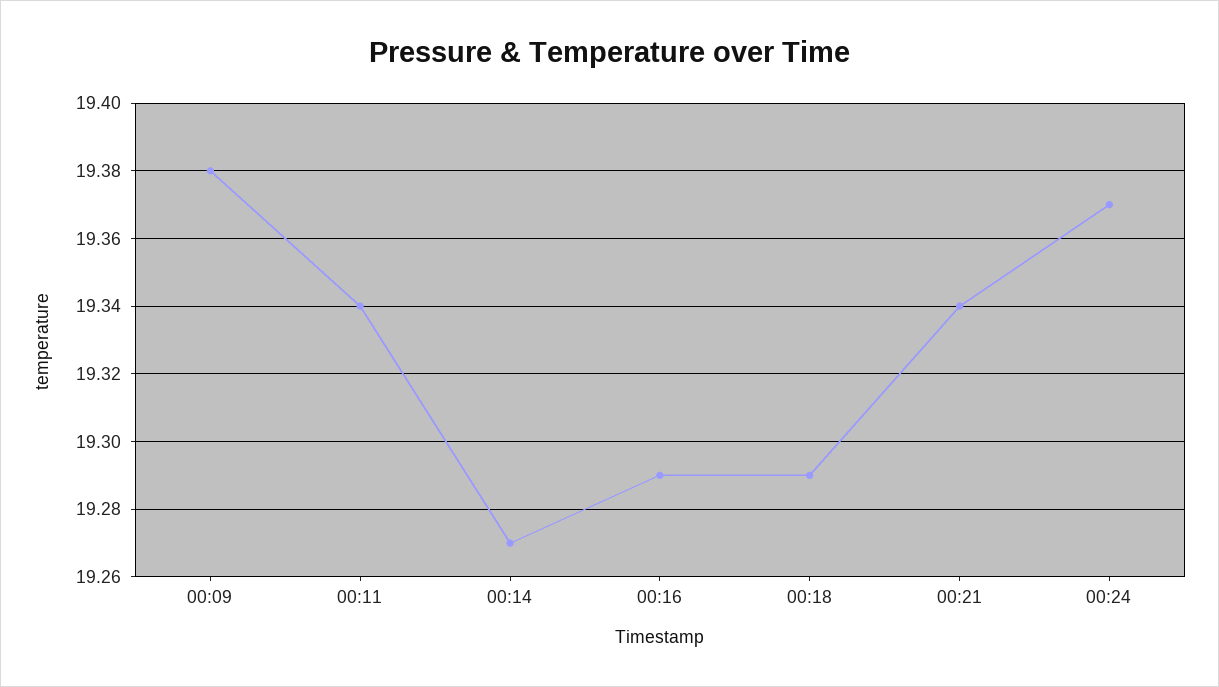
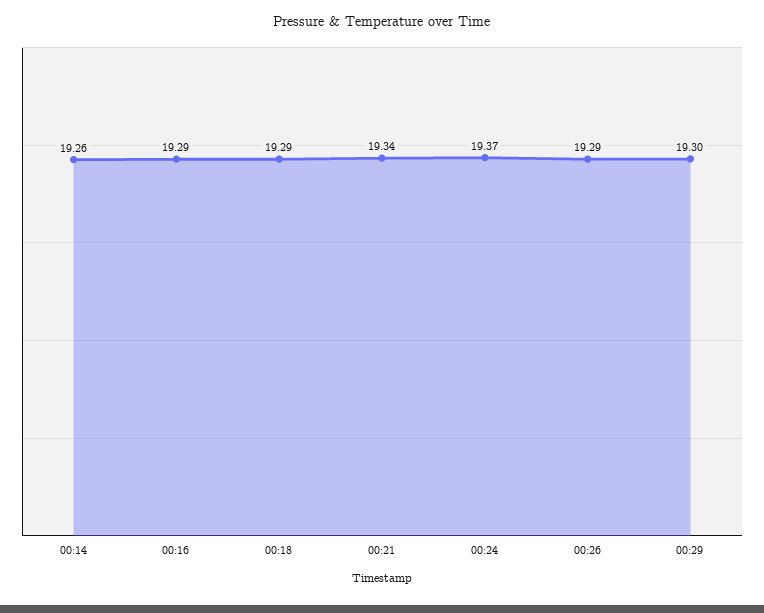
00:09: 19.38 -> none
00:11: 19.34 -> none
00:14: 19.27 -> 19.26
00:26: none -> 19.29
00:29: none -> 19.3

